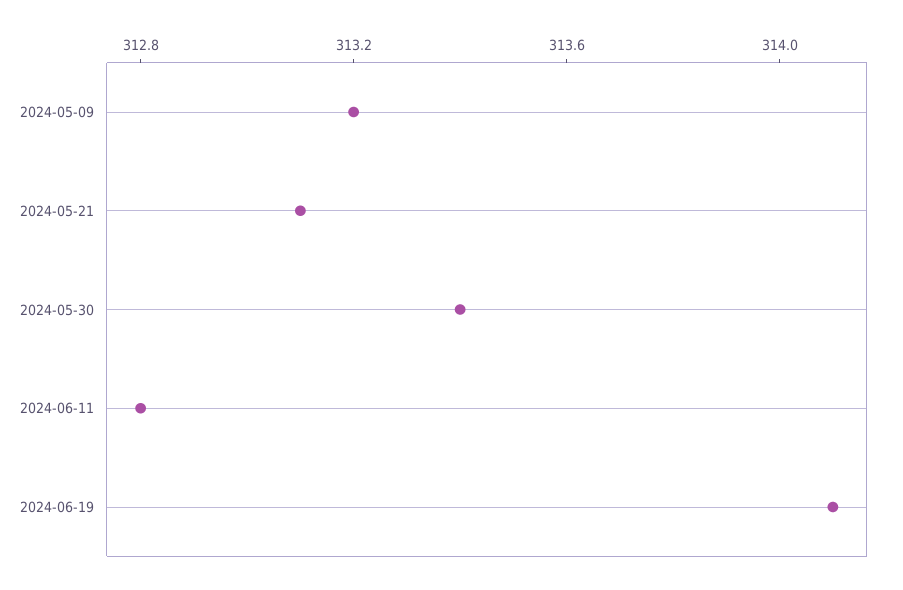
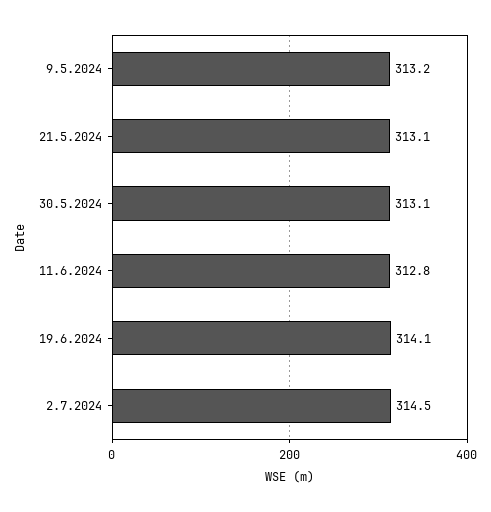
2024-05-30: 313.4 -> 313.1
2.7.2024: none -> 314.5

